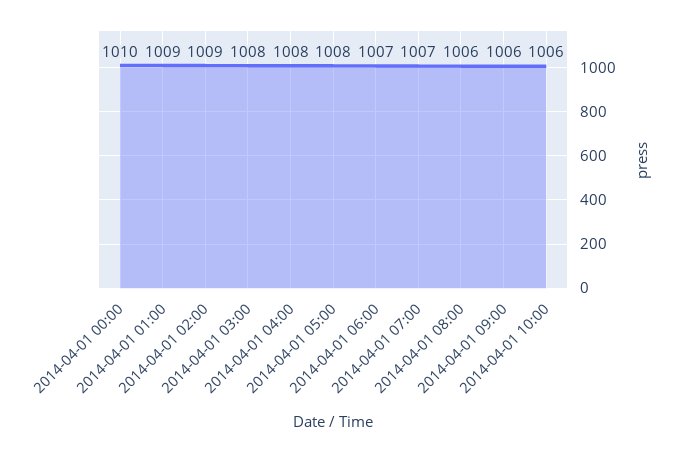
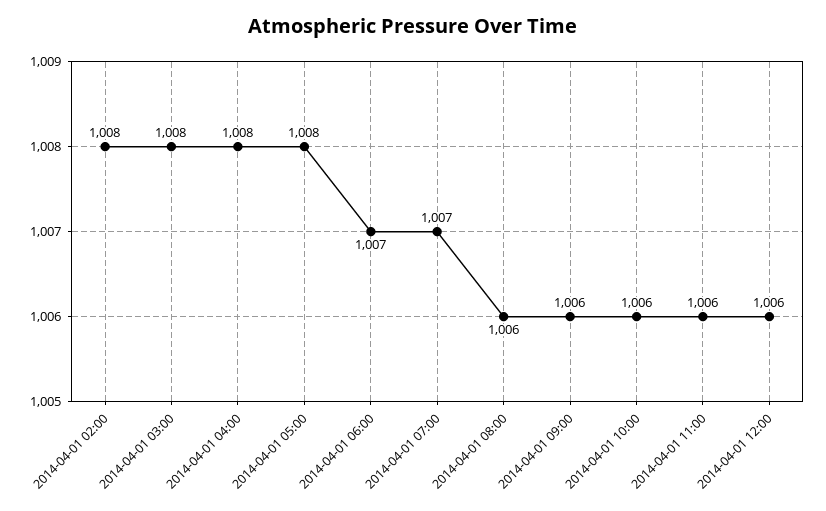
2014-04-01 00:00: 1010 -> none
2014-04-01 01:00: 1009 -> none
2014-04-01 02:00: 1009 -> 1008
2014-04-01 11:00: none -> 1006
2014-04-01 12:00: none -> 1006

